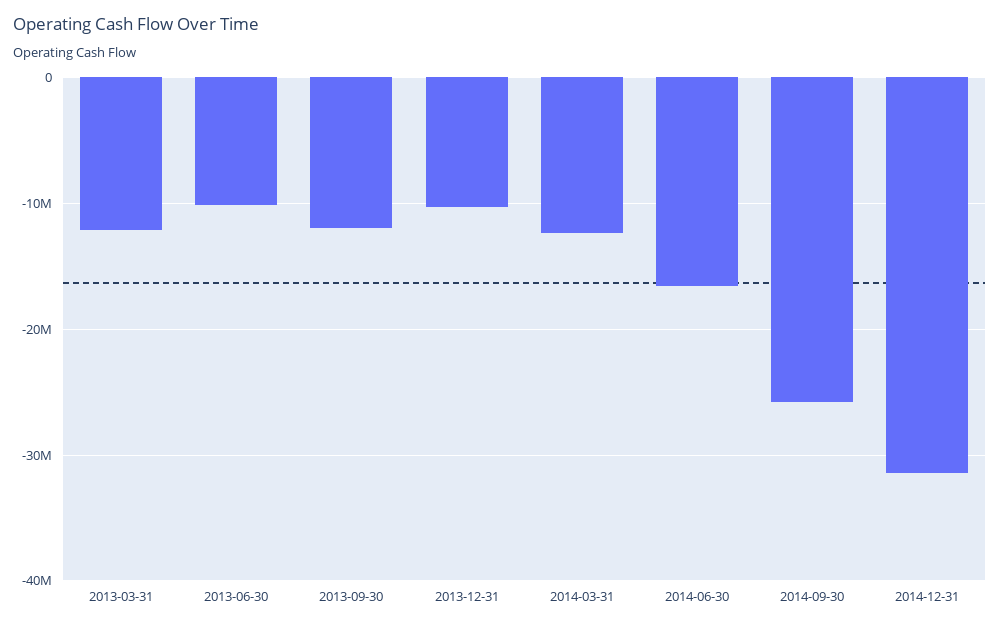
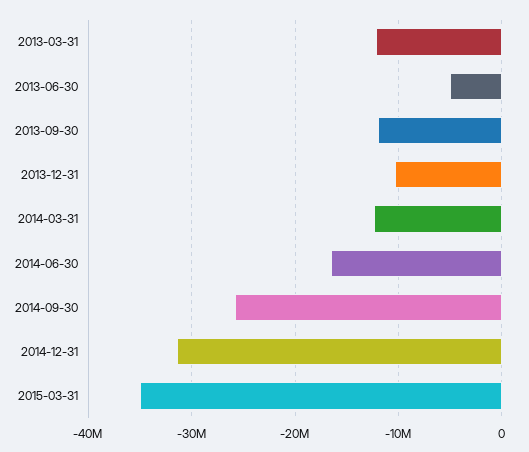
2013-06-30: -10000000 -> -5000000
2015-03-31: none -> -35000000

